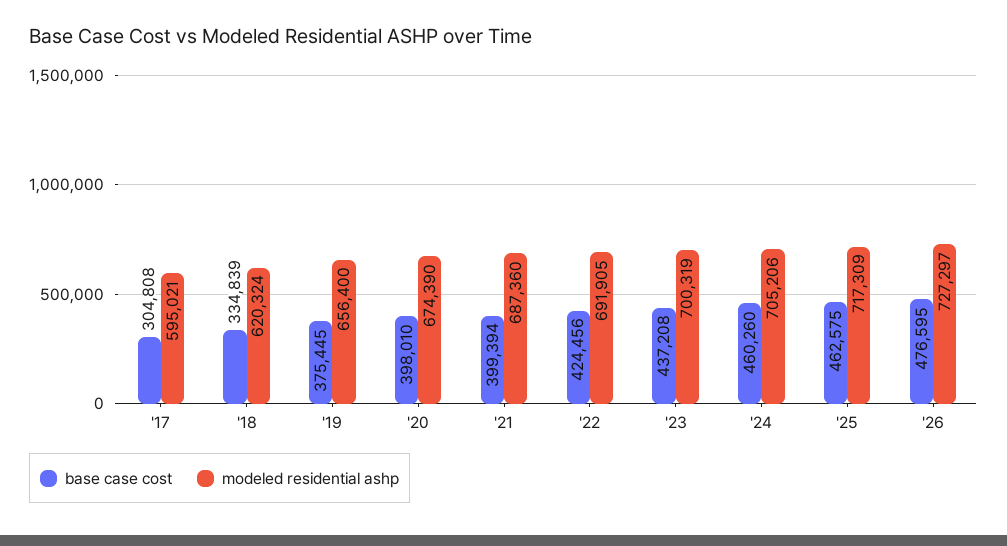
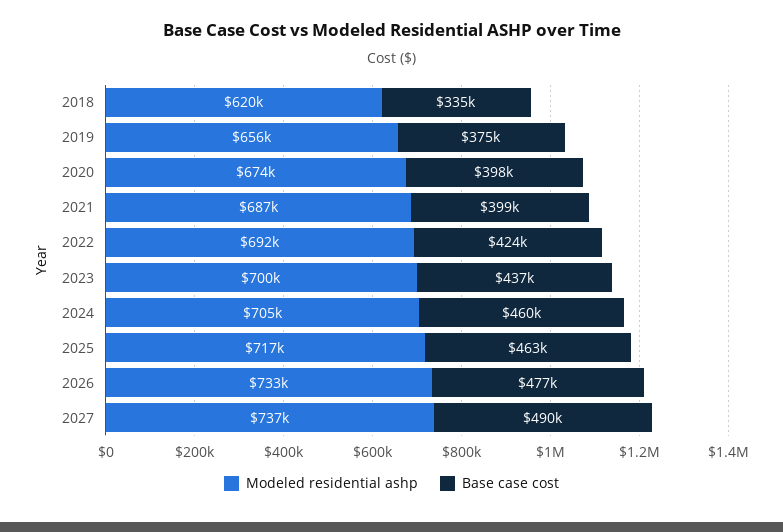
base case cost, '17: 304808 -> none
modeled residential ashp, '17: 595021 -> none
modeled residential ashp, '26: 727297 -> 733000
modeled residential ashp, 2027: none -> 737000
base case cost, 2027: none -> 490000

